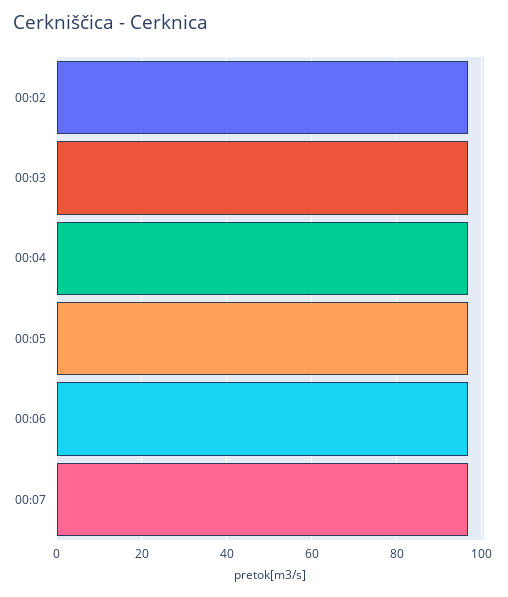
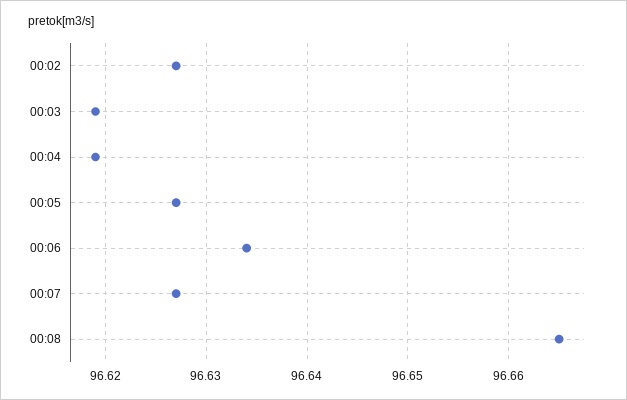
00:08: none -> 96.665

